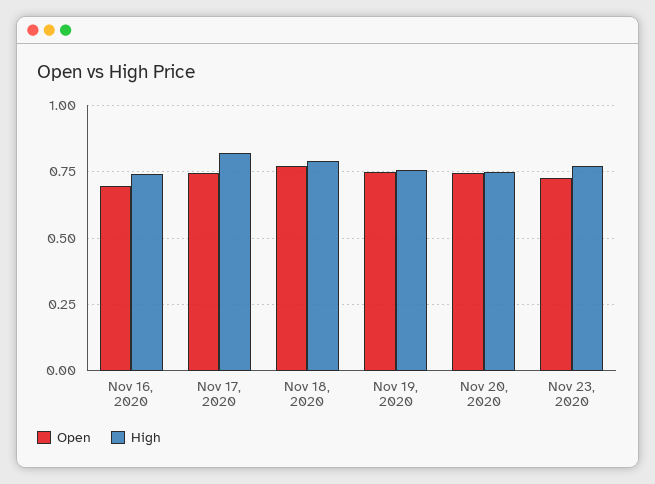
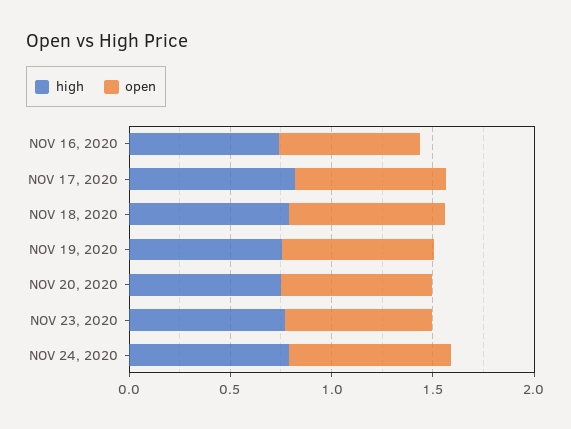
High, NOV 24, 2020: none -> 0.8
Open, NOV 24, 2020: none -> 0.8

